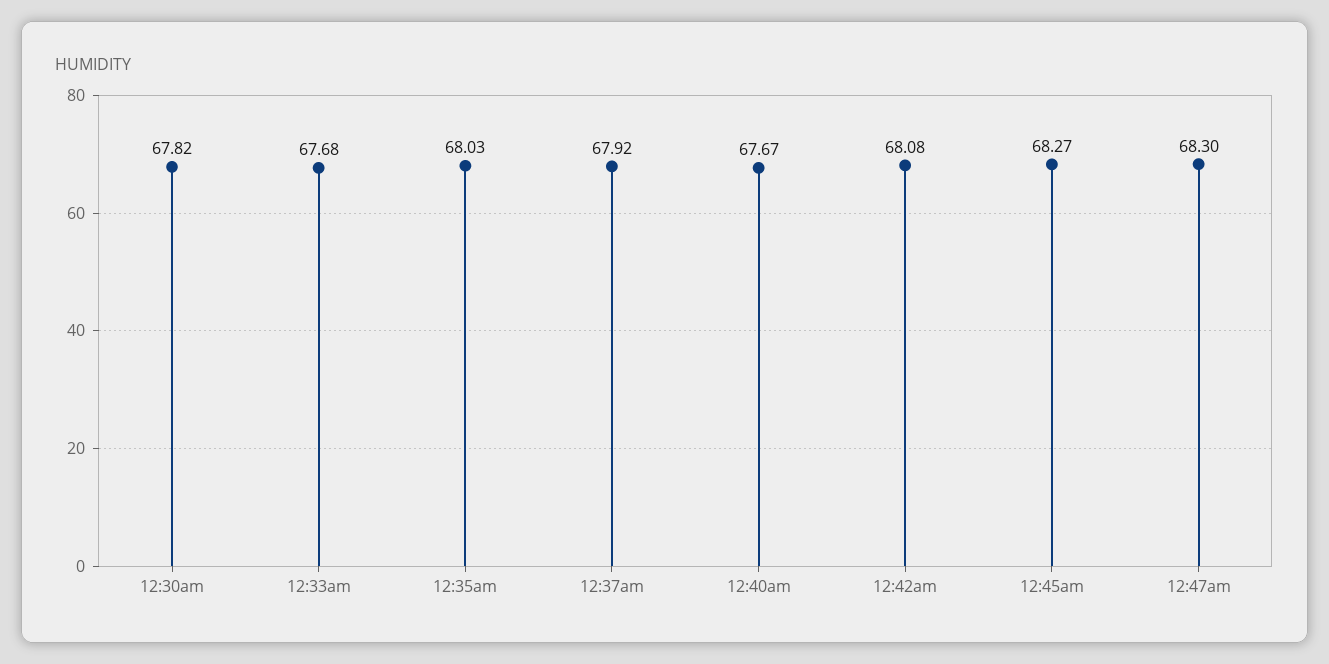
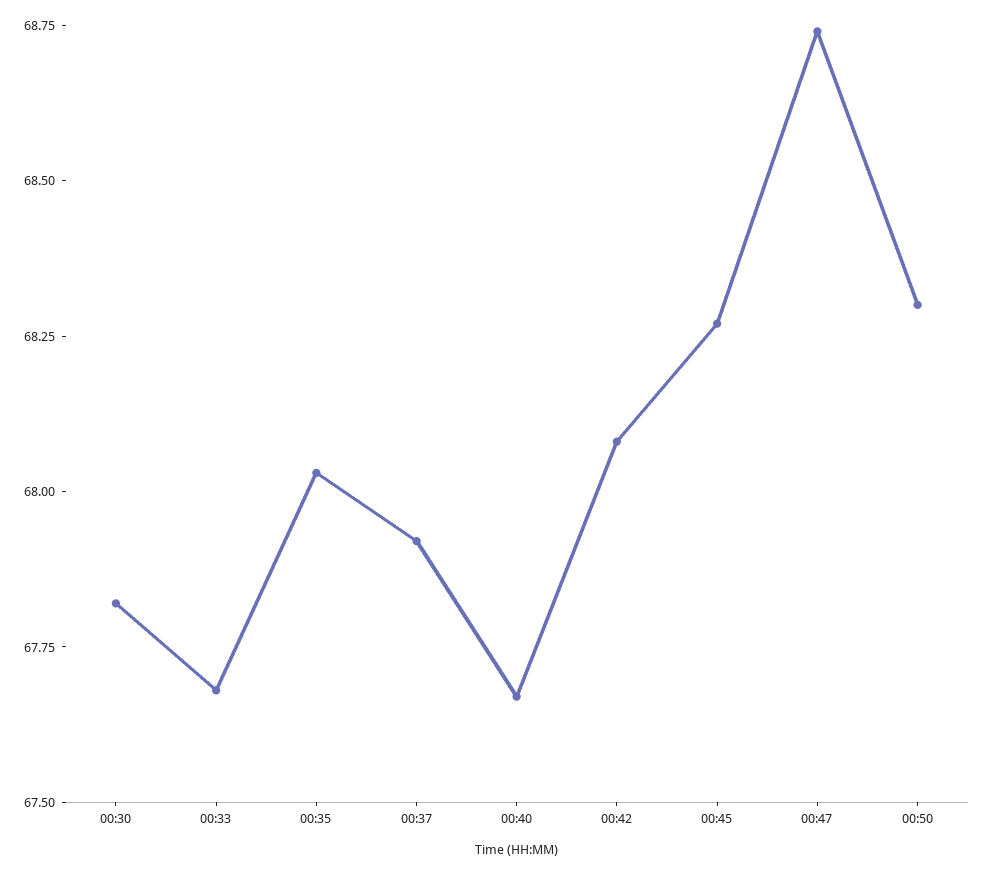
12:47am: 68.3 -> 68.75
00:50: none -> 68.3

